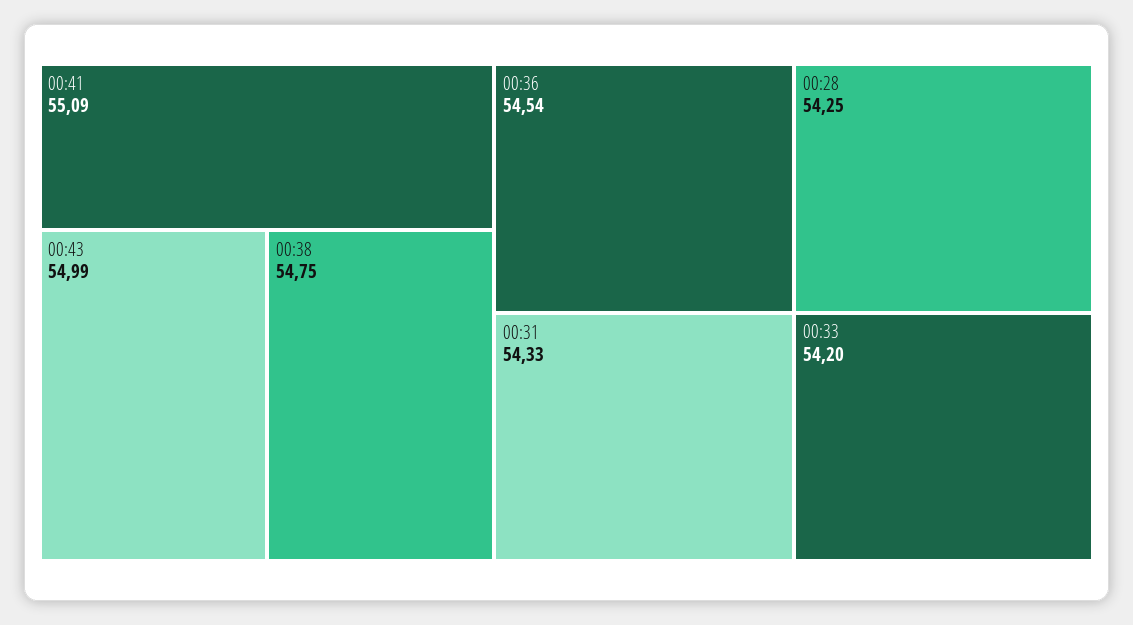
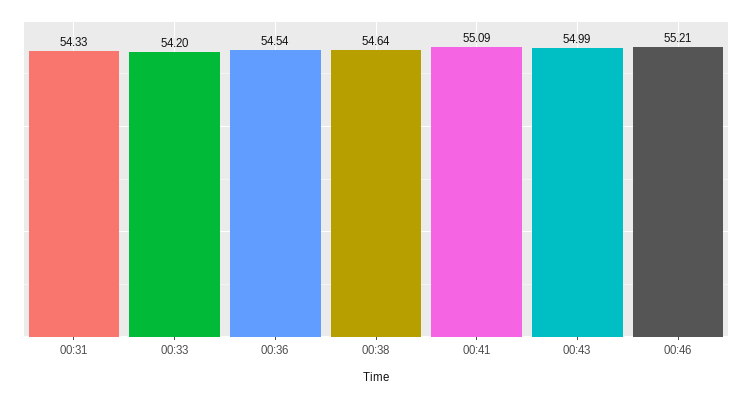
00:38: 54.75 -> 54.64
00:28: 54.25 -> none
00:46: none -> 55.21

